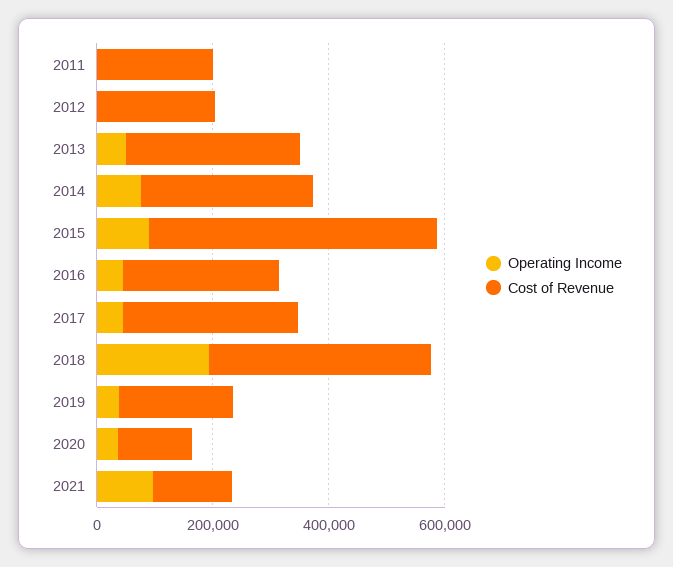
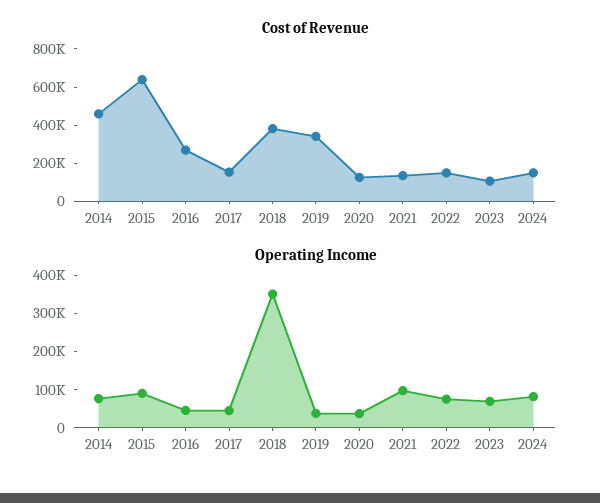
Operating Income, 2011: 0 -> none
Cost of Revenue, 2011: 200000 -> none
Operating Income, 2012: 0 -> none
Cost of Revenue, 2012: 200000 -> none
Operating Income, 2013: 50000 -> none
Cost of Revenue, 2013: 300000 -> none
Cost of Revenue, 2014: 300000 -> 450000
Cost of Revenue, 2015: 500000 -> 650000
Cost of Revenue, 2017: 300000 -> 150000
Operating Income, 2018: 200000 -> 350000
Cost of Revenue, 2019: 200000 -> 350000
Cost of Revenue, 2022: none -> 150000
Cost of Revenue, 2023: none -> 100000
Cost of Revenue, 2024: none -> 150000
Operating Income, 2022: none -> 75000
Operating Income, 2023: none -> 75000
Operating Income, 2024: none -> 75000

